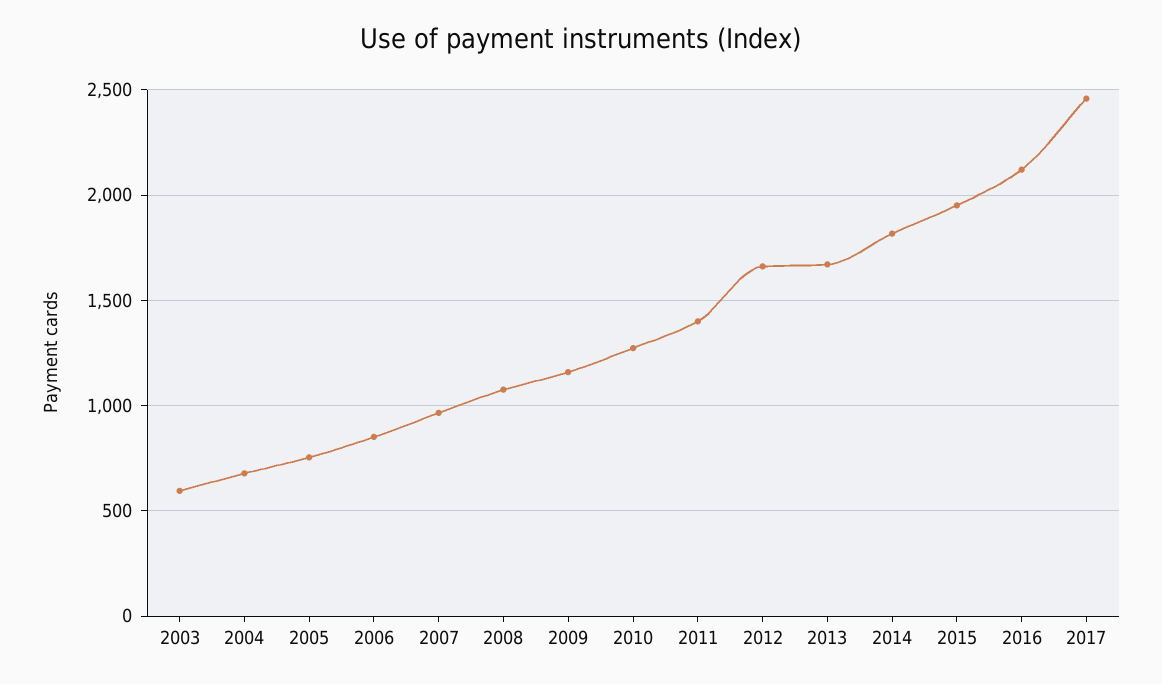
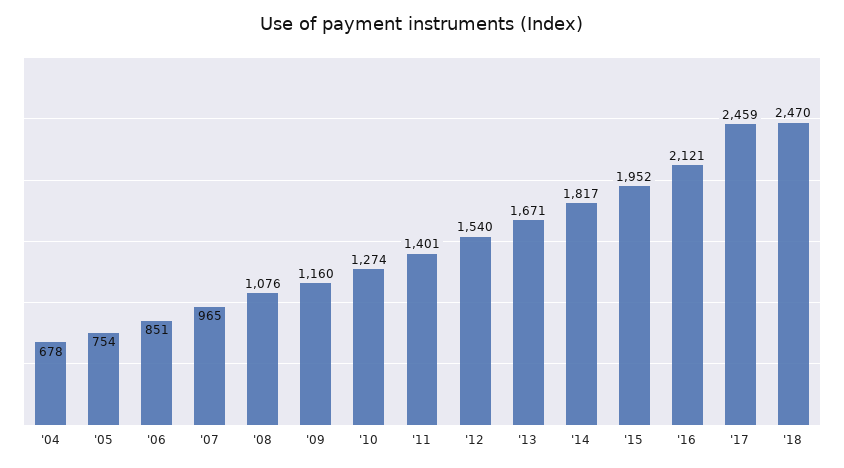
2003: 600 -> none
2012: 1650 -> 1540
'18: none -> 2470

